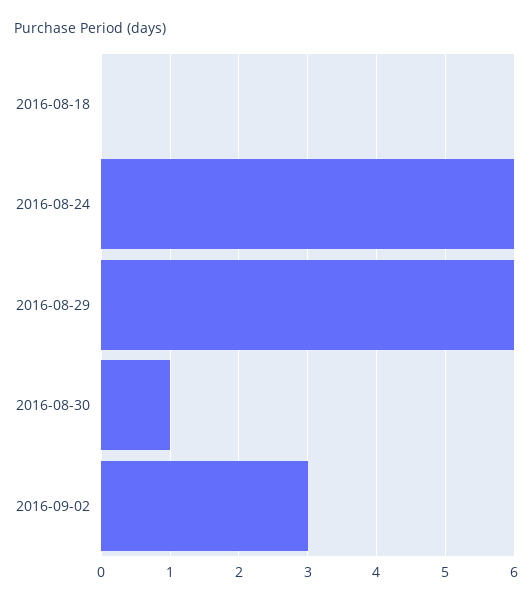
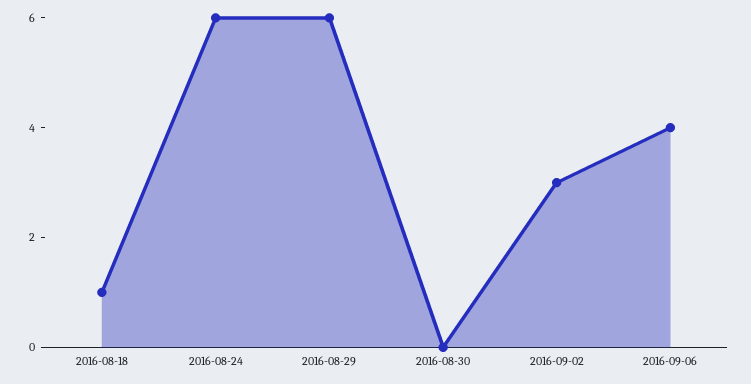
2016-08-18: 0 -> 1
2016-08-30: 1 -> 0
2016-09-06: none -> 4

